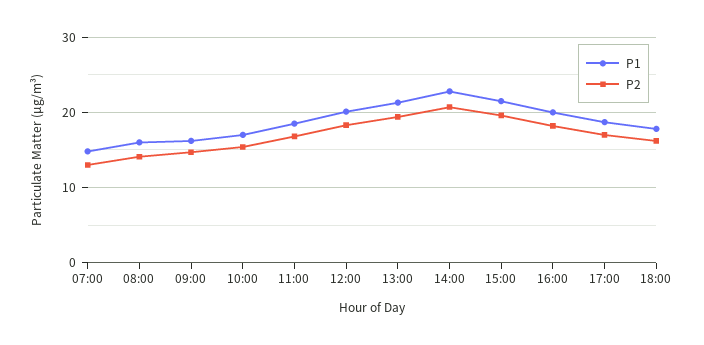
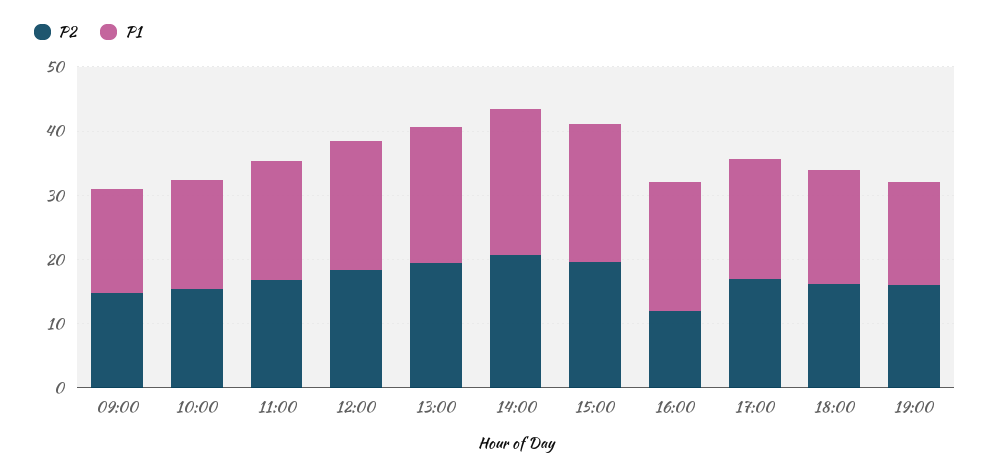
P1, 07:00: 15 -> none
P2, 07:00: 13 -> none
P1, 08:00: 16 -> none
P2, 08:00: 14 -> none
P2, 16:00: 18 -> 12
P2, 19:00: none -> 16
P1, 19:00: none -> 16

